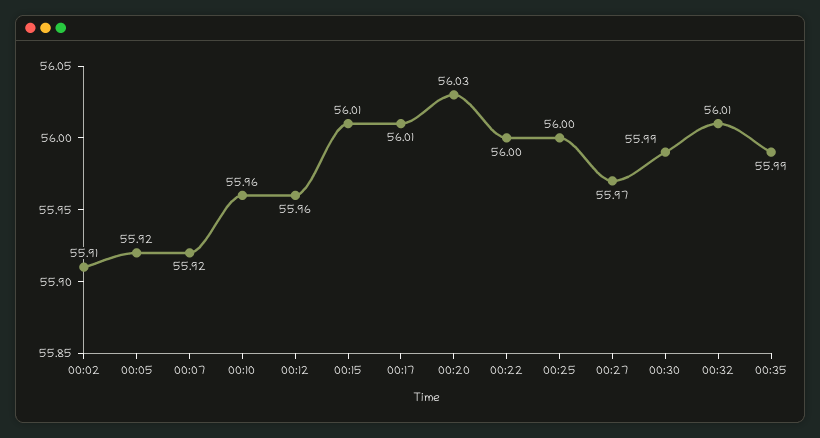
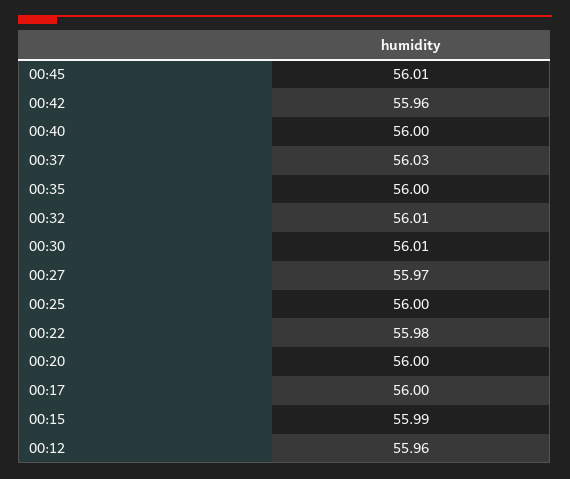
00:02: 55.91 -> none
00:05: 55.92 -> none
00:07: 55.92 -> none
00:10: 55.96 -> none
00:15: 56.01 -> 55.99
00:17: 56.01 -> 56
00:20: 56.03 -> 56
00:22: 56 -> 55.98
00:30: 55.99 -> 56.01
00:35: 55.99 -> 56
00:45: none -> 56.01
00:42: none -> 55.96
00:40: none -> 56
00:37: none -> 56.03

